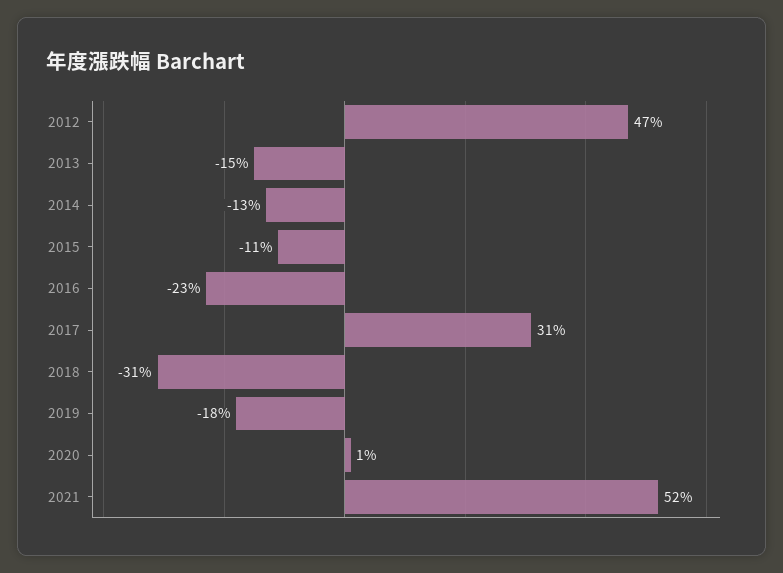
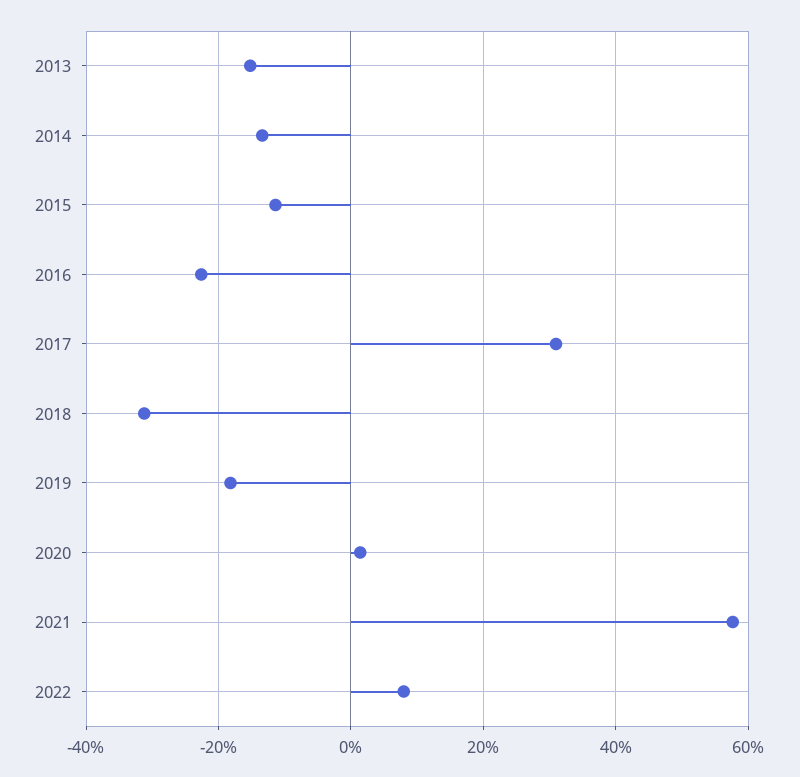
2012: 47 -> none
2021: 52 -> 58
2022: none -> 8

